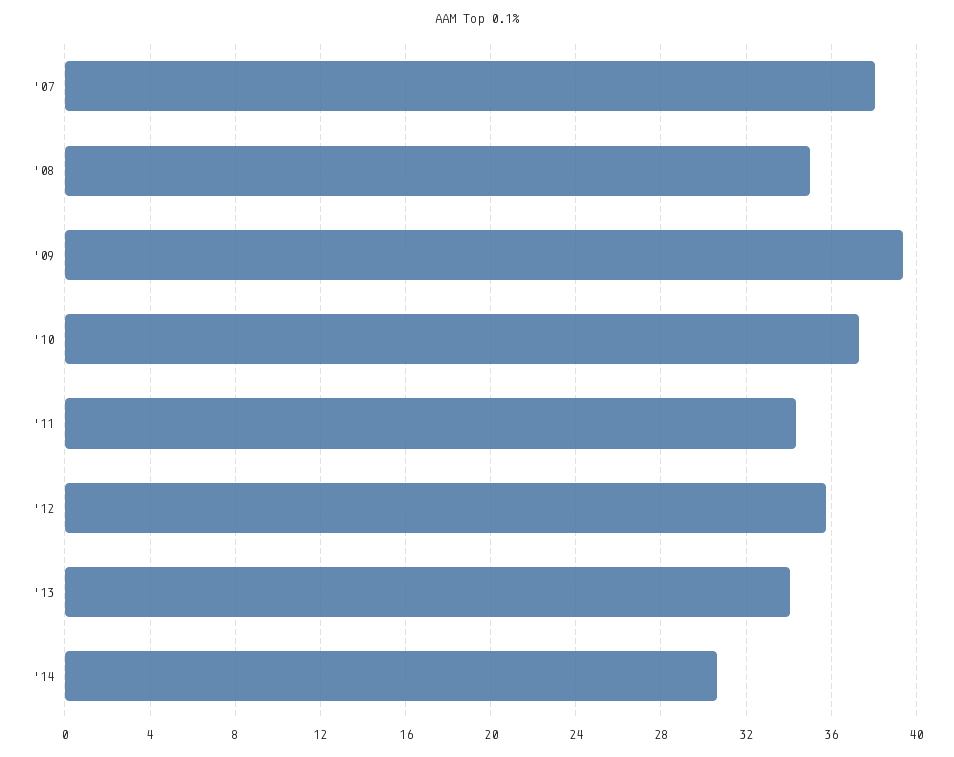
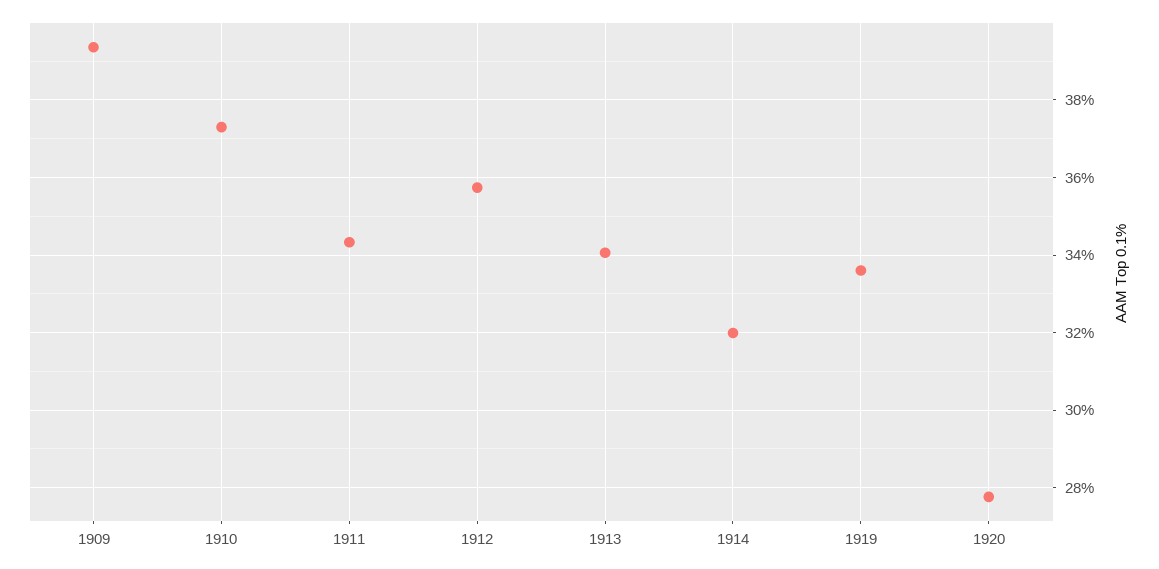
'07: 38 -> none
'08: 35 -> none
'14: 30.5 -> 32
1919: none -> 33.6
1920: none -> 27.8

